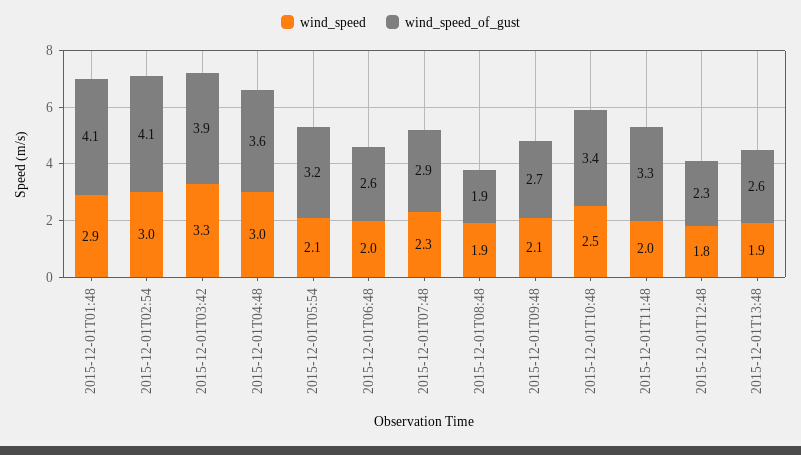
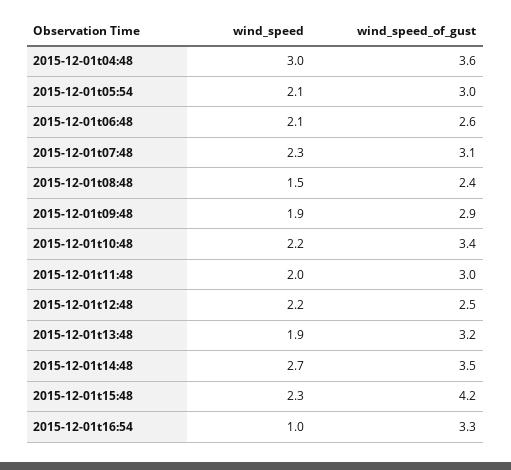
wind_speed, 2015-12-01T01:48: 2.9 -> none
wind_speed_of_gust, 2015-12-01T01:48: 4.1 -> none
wind_speed, 2015-12-01T02:54: 3 -> none
wind_speed_of_gust, 2015-12-01T02:54: 4.1 -> none
wind_speed, 2015-12-01T03:42: 3.3 -> none
wind_speed_of_gust, 2015-12-01T03:42: 3.9 -> none
wind_speed_of_gust, 2015-12-01T05:54: 3.2 -> 3
wind_speed, 2015-12-01T06:48: 2 -> 2.1
wind_speed_of_gust, 2015-12-01T07:48: 2.9 -> 3.1
wind_speed, 2015-12-01T08:48: 1.9 -> 1.5
wind_speed_of_gust, 2015-12-01T08:48: 1.9 -> 2.4
wind_speed, 2015-12-01T09:48: 2.1 -> 1.9
wind_speed_of_gust, 2015-12-01T09:48: 2.7 -> 2.9
wind_speed, 2015-12-01T10:48: 2.5 -> 2.2
wind_speed_of_gust, 2015-12-01T11:48: 3.3 -> 3
wind_speed, 2015-12-01T12:48: 1.8 -> 2.2
wind_speed_of_gust, 2015-12-01T12:48: 2.3 -> 2.5
wind_speed_of_gust, 2015-12-01T13:48: 2.6 -> 3.2
wind_speed, 2015-12-01t14:48: none -> 2.7
wind_speed_of_gust, 2015-12-01t14:48: none -> 3.5
wind_speed, 2015-12-01t15:48: none -> 2.3
wind_speed_of_gust, 2015-12-01t15:48: none -> 4.2
wind_speed, 2015-12-01t16:54: none -> 1
wind_speed_of_gust, 2015-12-01t16:54: none -> 3.3

